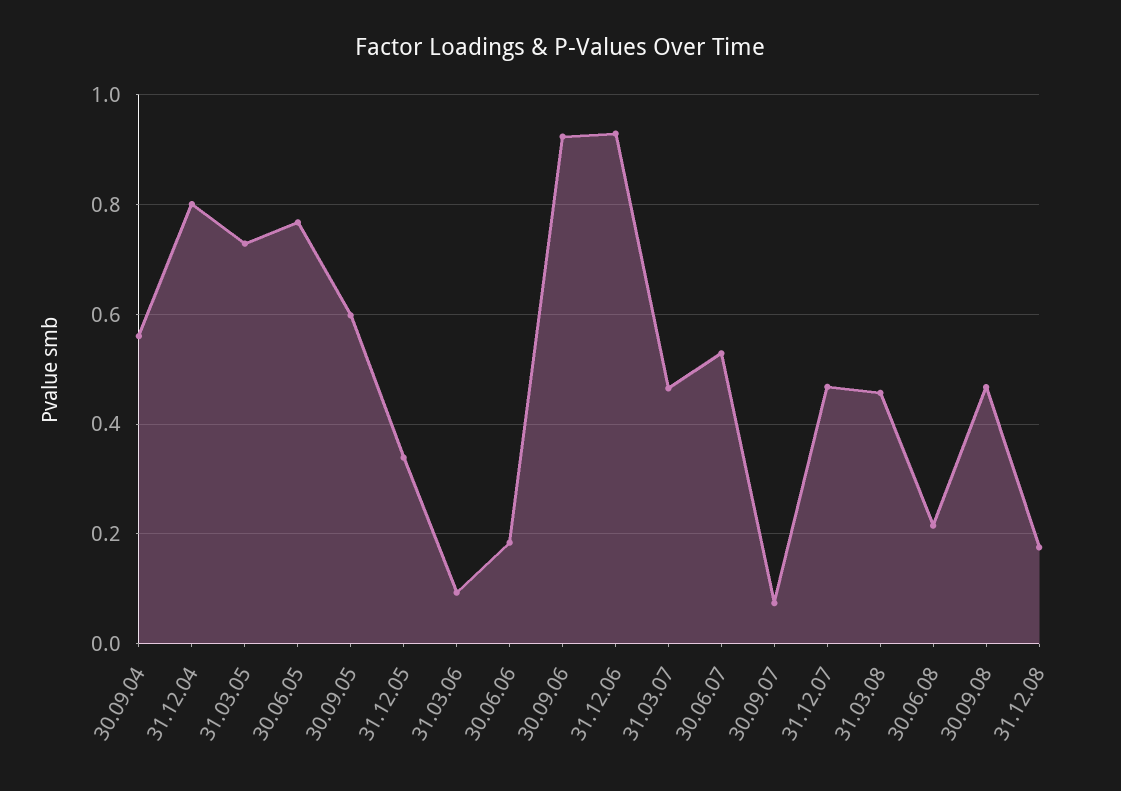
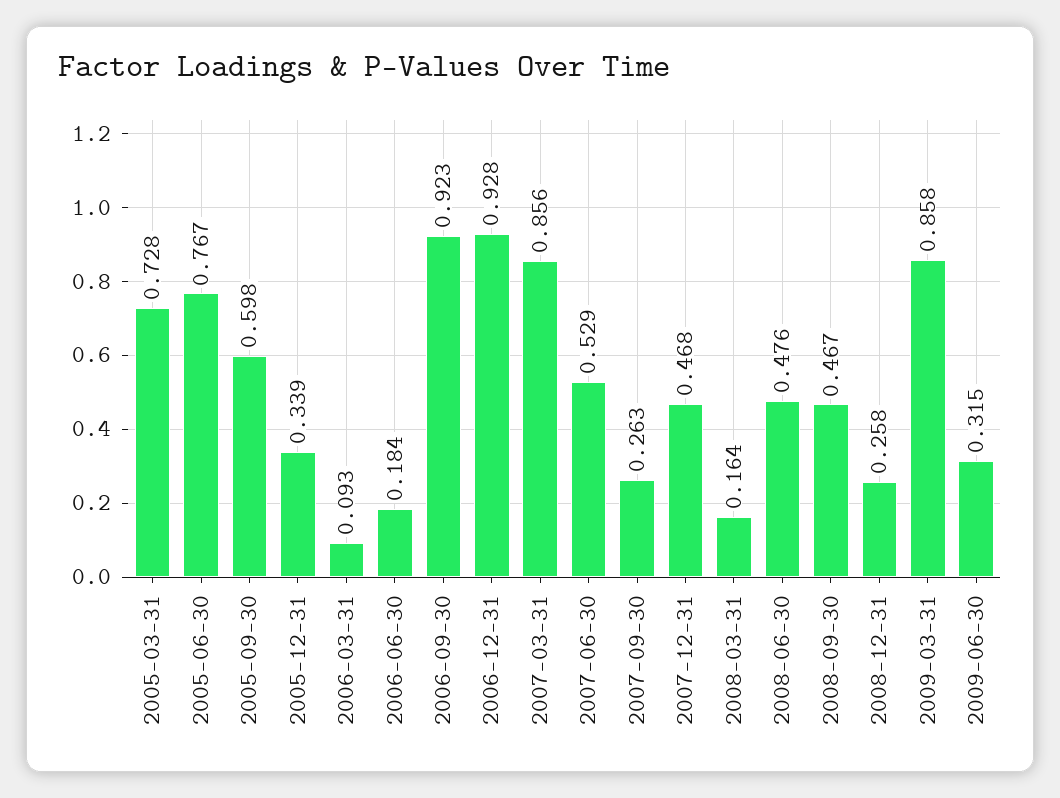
30.09.04: 0.56 -> none
31.12.04: 0.8 -> none
31.03.07: 0.46 -> 0.856
30.09.07: 0.08 -> 0.263
31.03.08: 0.46 -> 0.164
30.06.08: 0.22 -> 0.476
31.12.08: 0.18 -> 0.258
2009-03-31: none -> 0.858
2009-06-30: none -> 0.315

